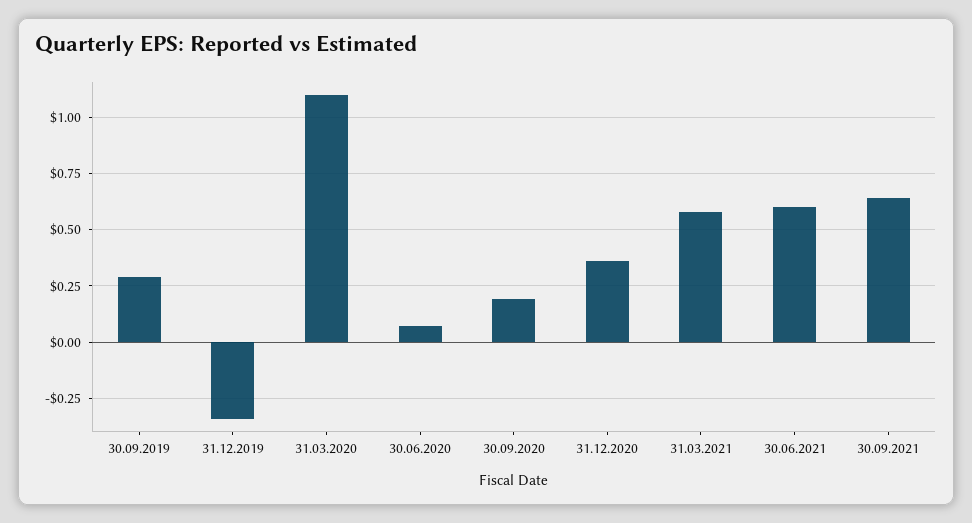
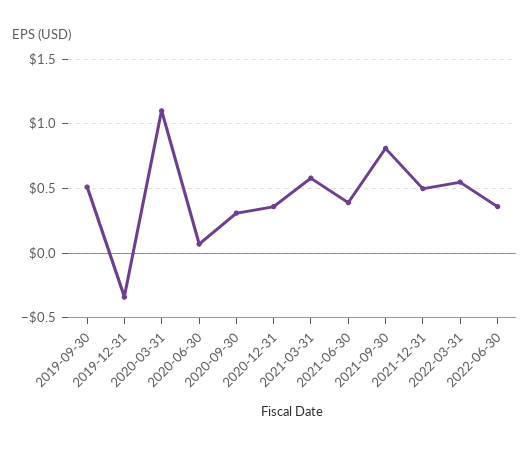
30.09.2019: 0.3 -> 0.5
30.09.2020: 0.2 -> 0.3
30.06.2021: 0.6 -> 0.4
30.09.2021: 0.65 -> 0.8
2021-12-31: none -> 0.5
2022-03-31: none -> 0.55
2022-06-30: none -> 0.35

